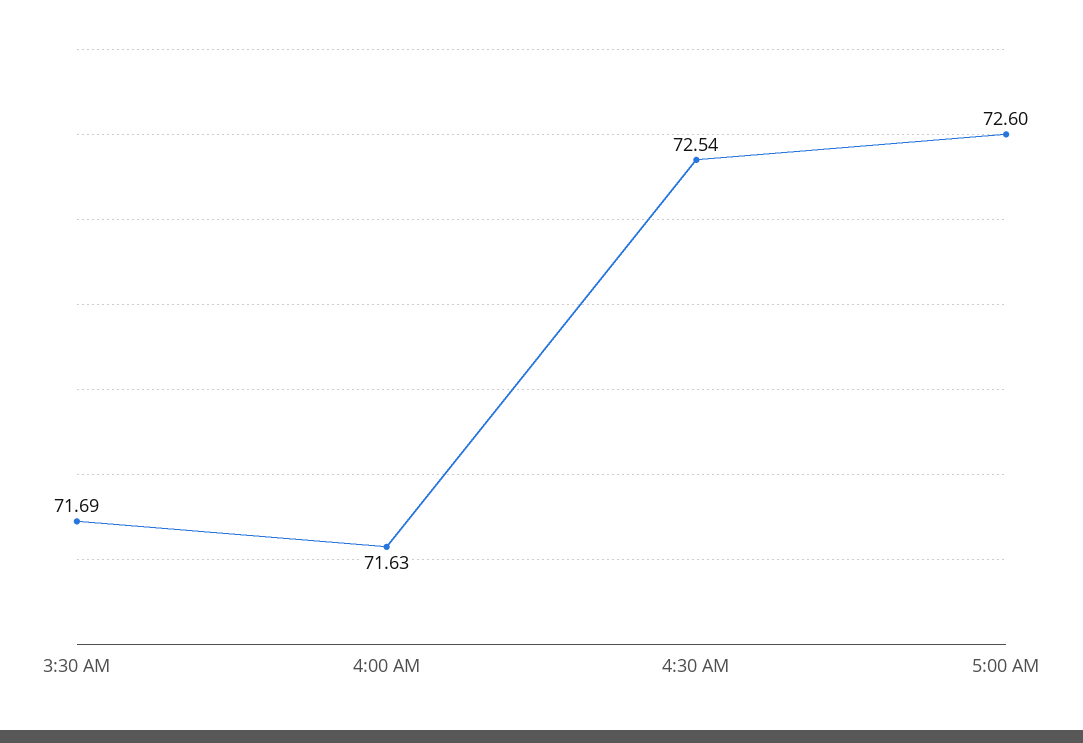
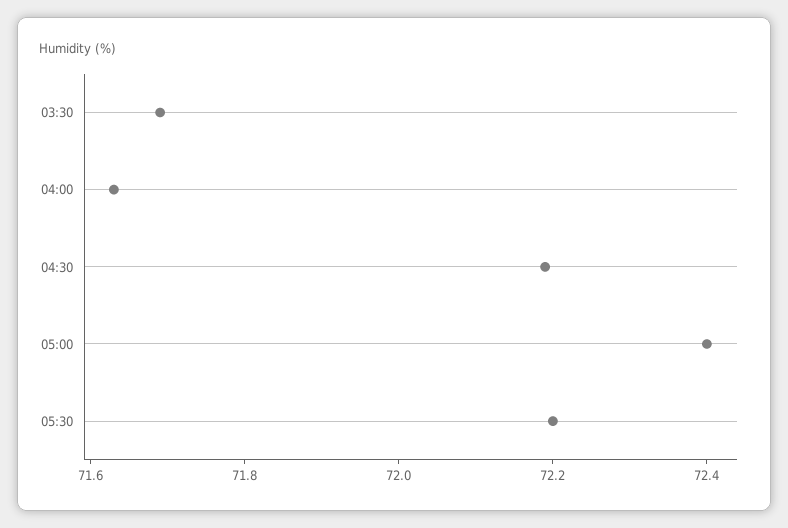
4:30 AM: 72.54 -> 72.2
5:00 AM: 72.6 -> 72.4
05:30: none -> 72.2

